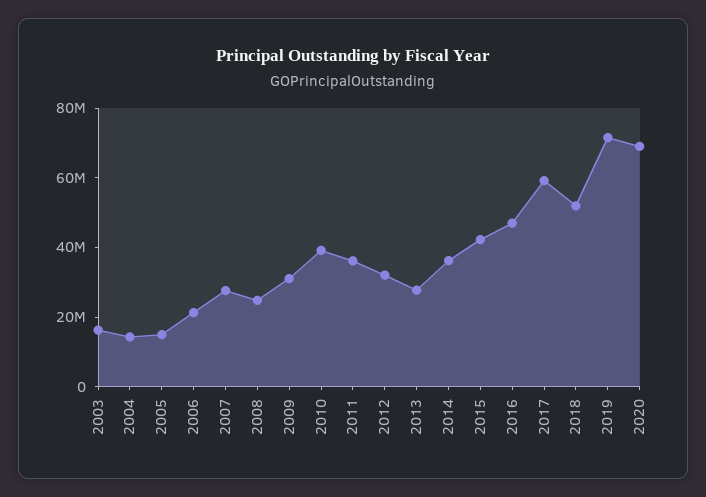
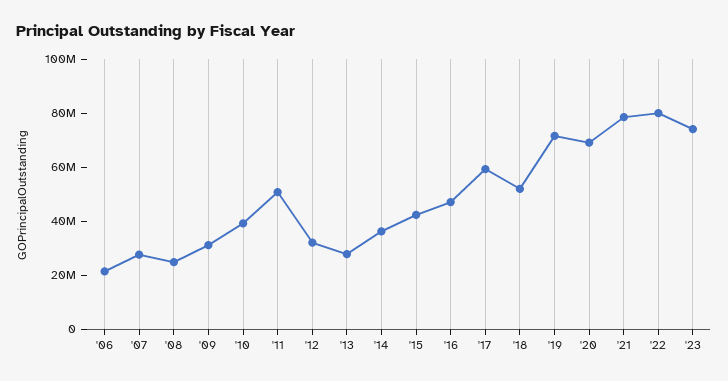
2003: 15000000 -> none
2004: 15000000 -> none
2005: 15000000 -> none
2011: 35000000 -> 50000000
'21: none -> 80000000
'22: none -> 80000000
'23: none -> 75000000

